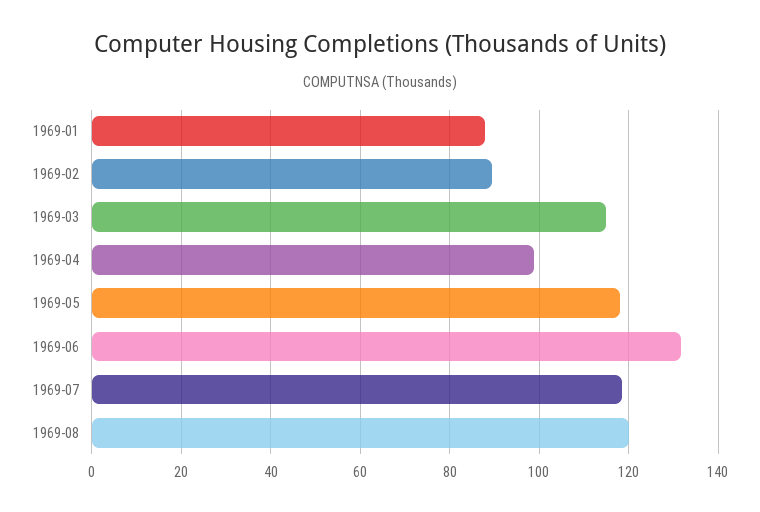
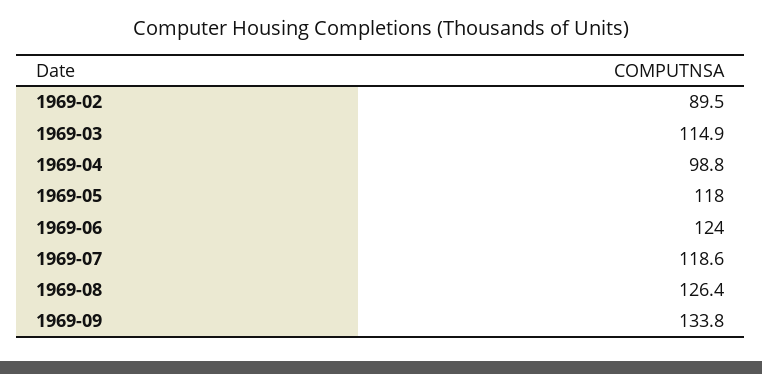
1969-01: 88 -> none
1969-06: 132 -> 124
1969-08: 120 -> 126.4
1969-09: none -> 133.8

